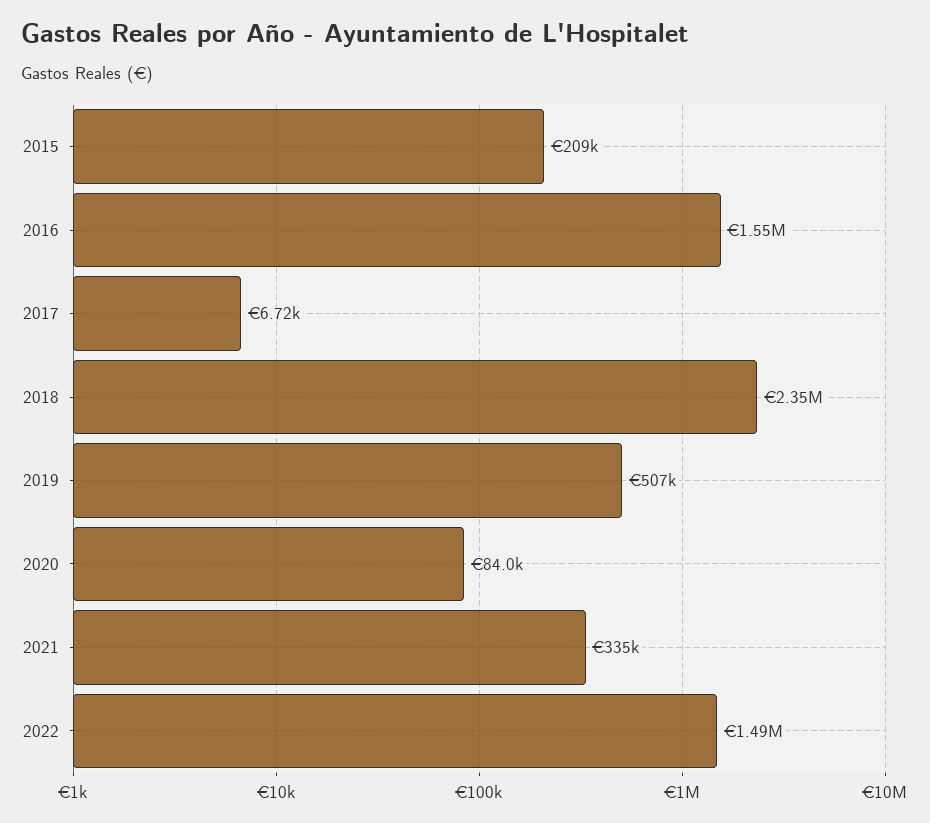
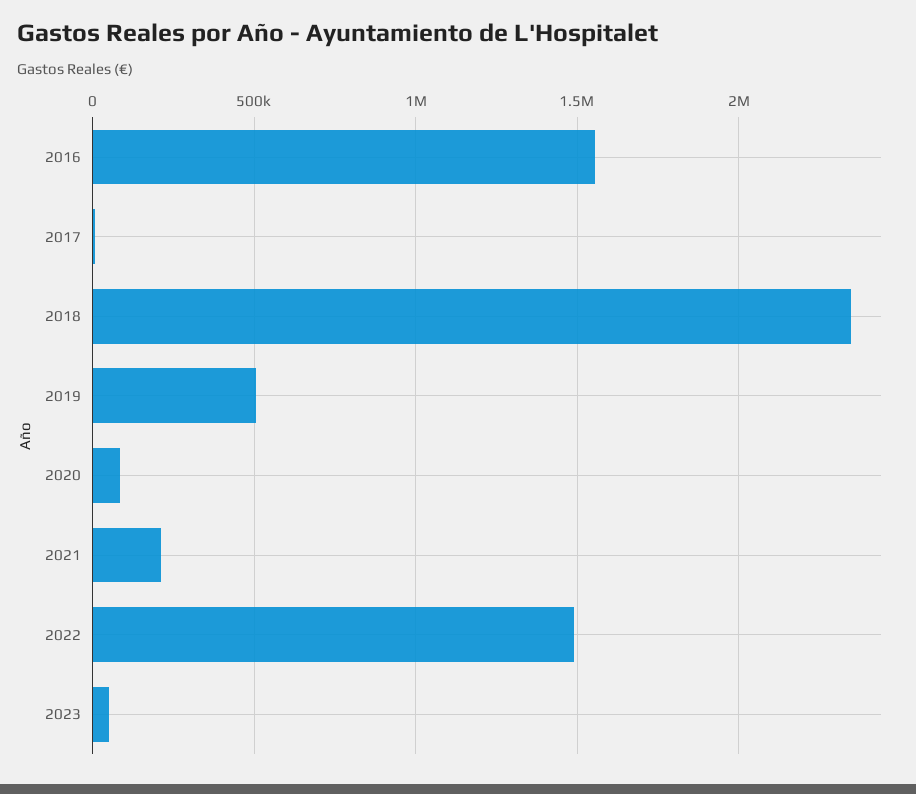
2015: 209000 -> none
2021: 335000 -> 200000
2023: none -> 50000

